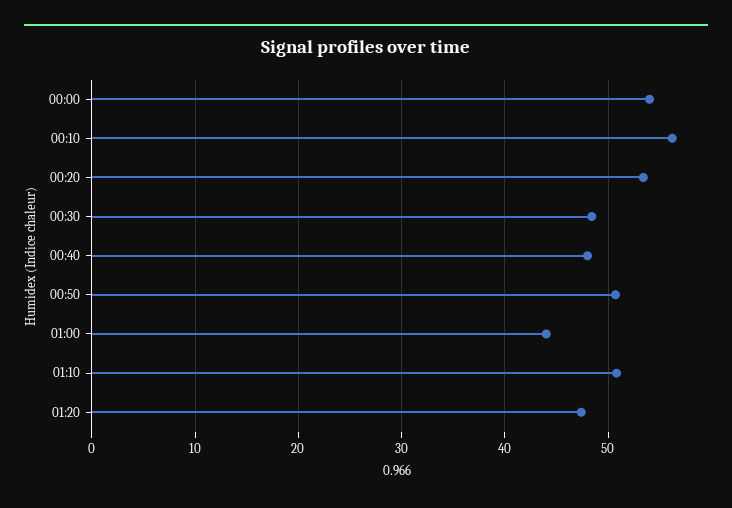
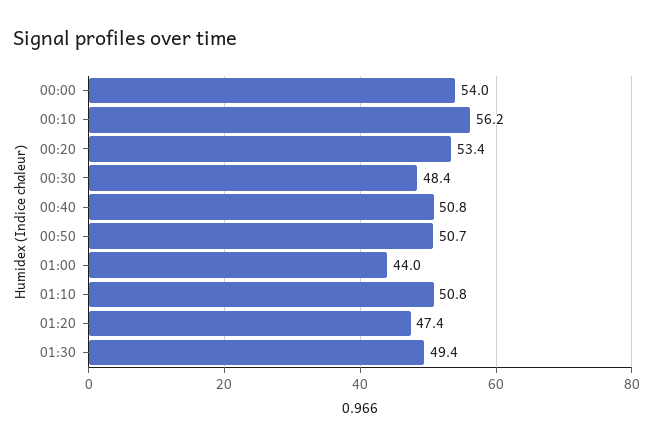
00:40: 48 -> 50.8
01:30: none -> 49.4

